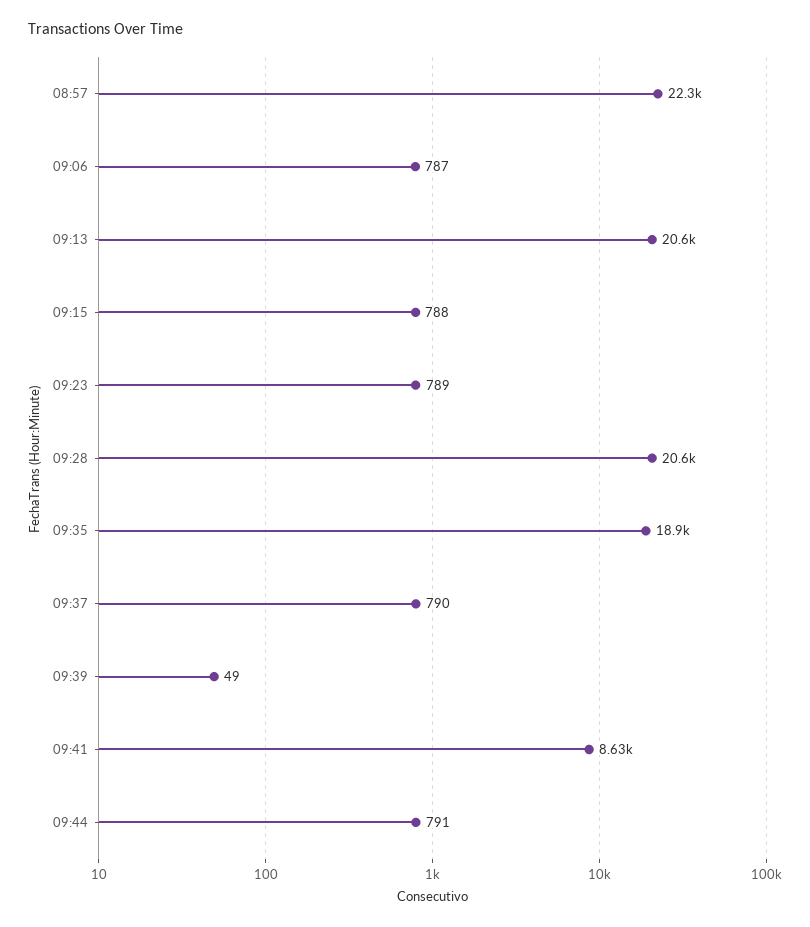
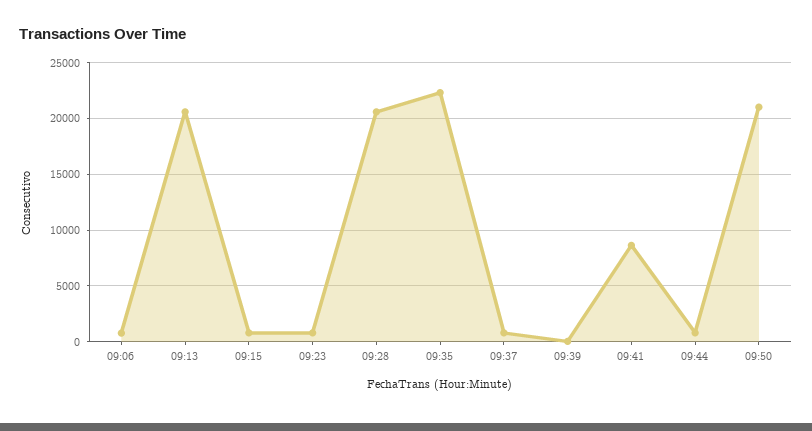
08:57: 22300 -> none
09:35: 18900 -> 22000
09:50: none -> 21000

